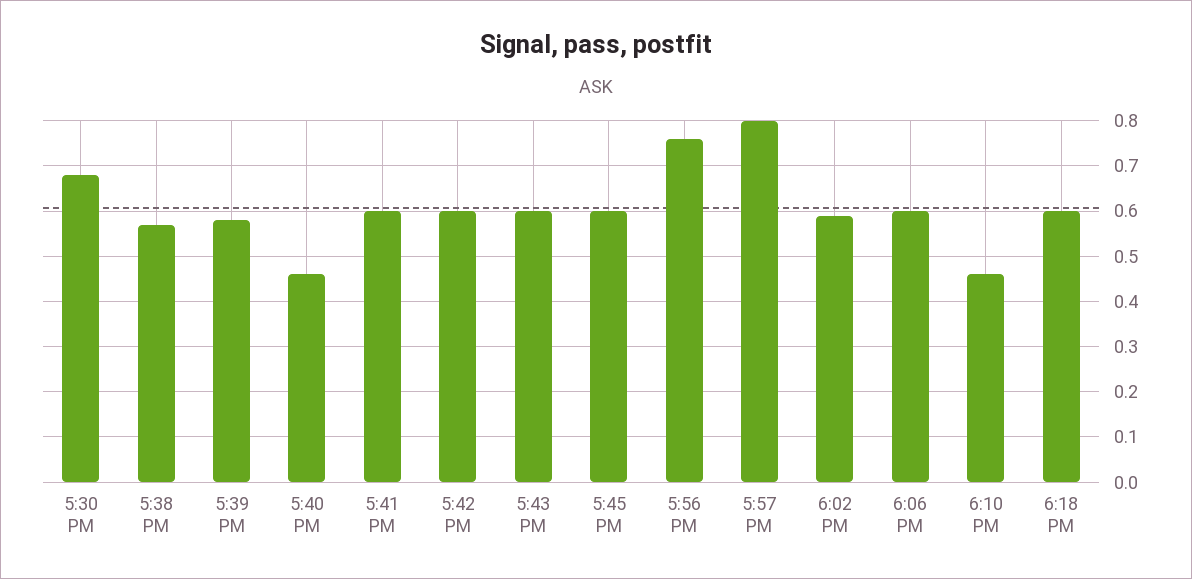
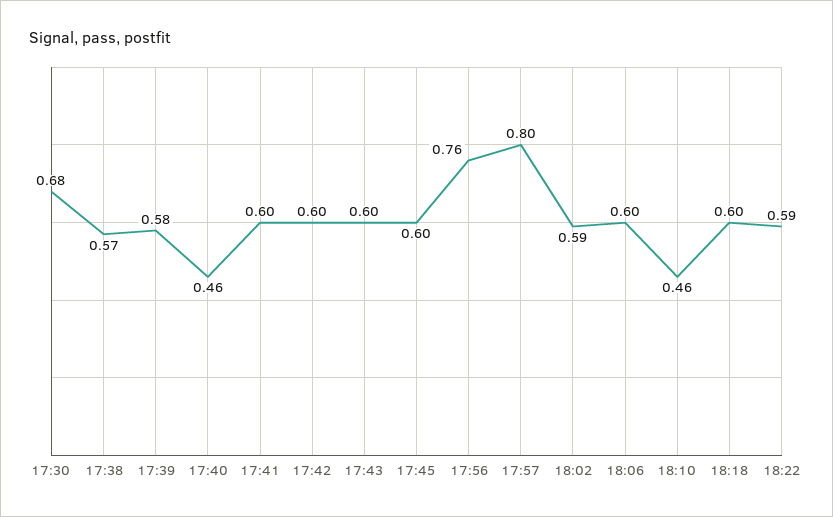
18:22: none -> 0.59

